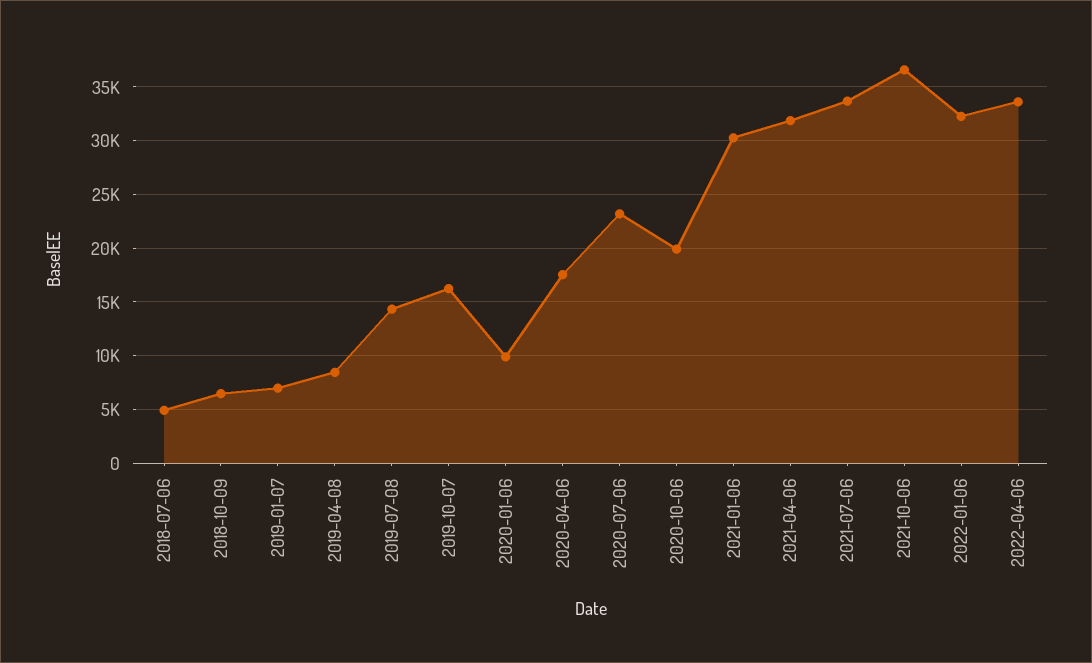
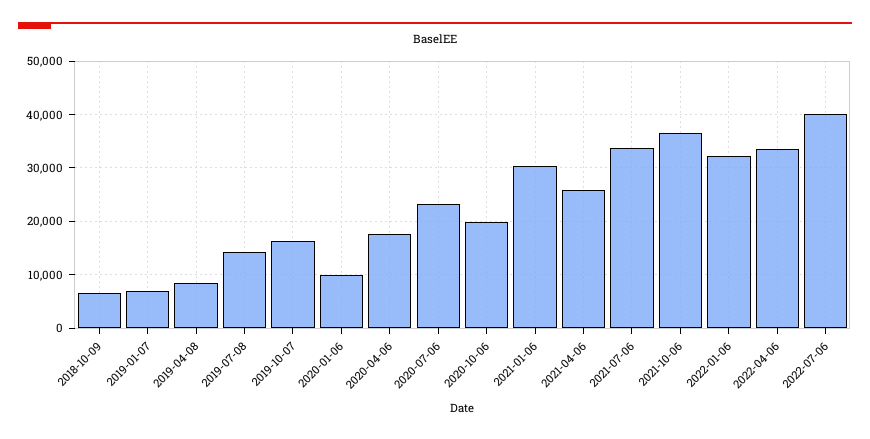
2018-07-06: 5000 -> none
2021-04-06: 32000 -> 26000
2022-07-06: none -> 40000

